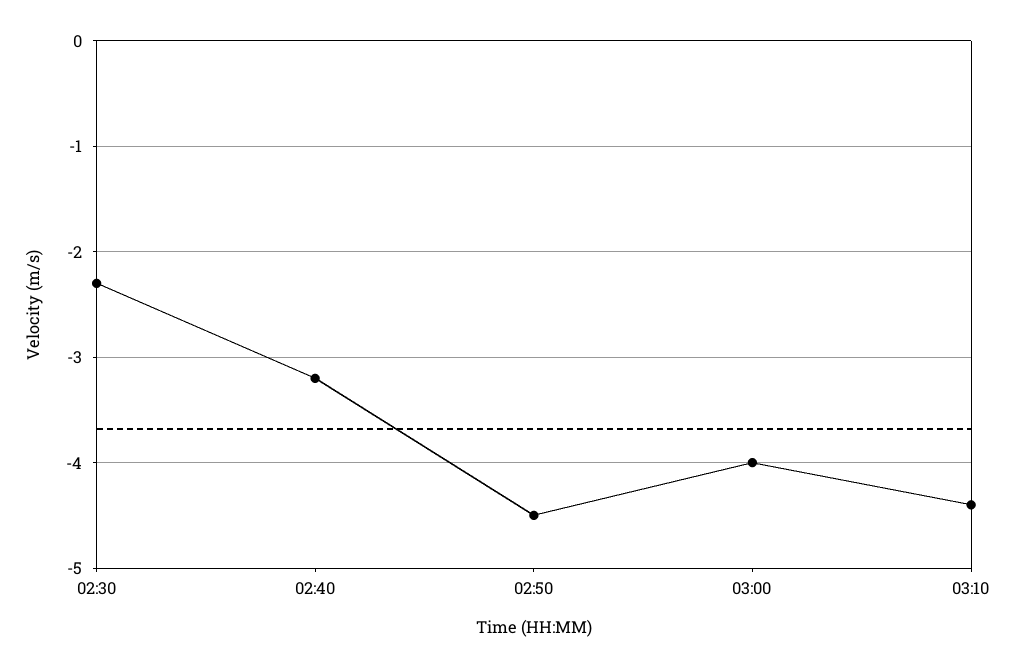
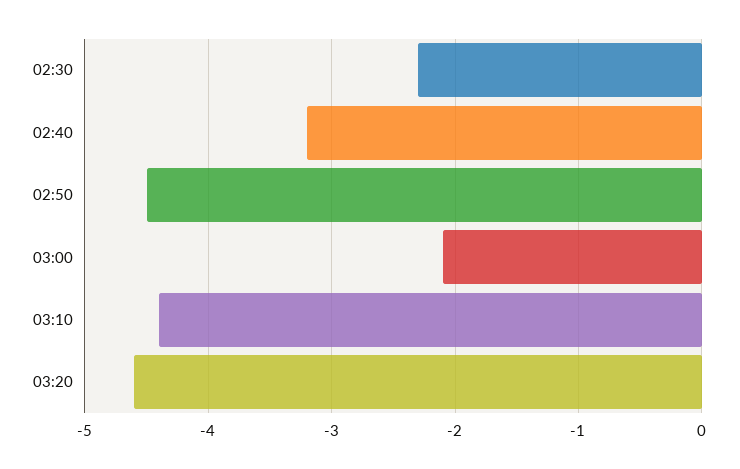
03:00: -4 -> -2.1
03:20: none -> -4.6

